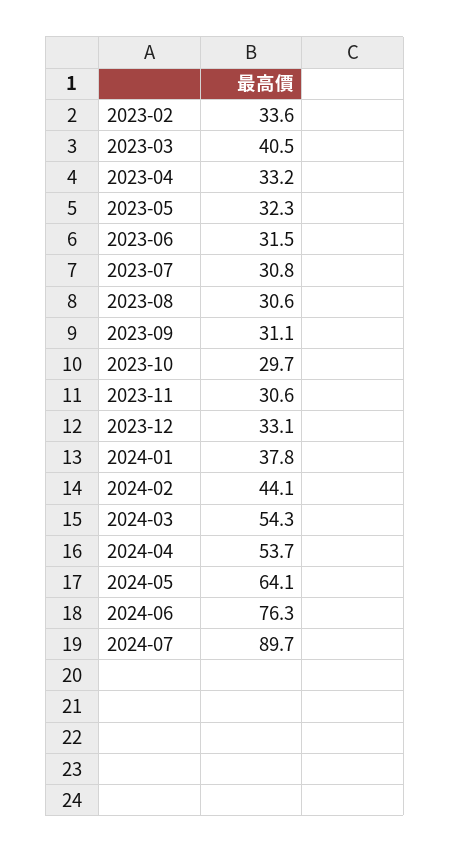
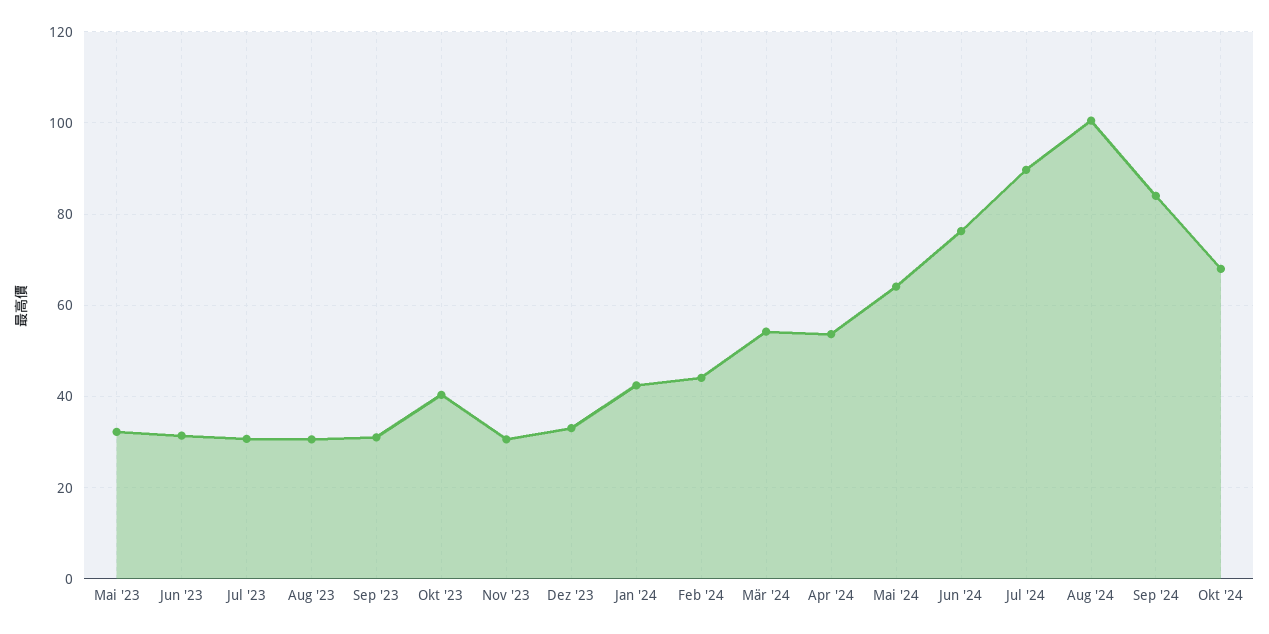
2023-02: 33.6 -> none
2023-03: 40.5 -> none
2023-04: 33.2 -> none
2023-10: 29.7 -> 40
2024-01: 37.8 -> 42
Aug '24: none -> 100
Sep '24: none -> 84
Okt '24: none -> 68

